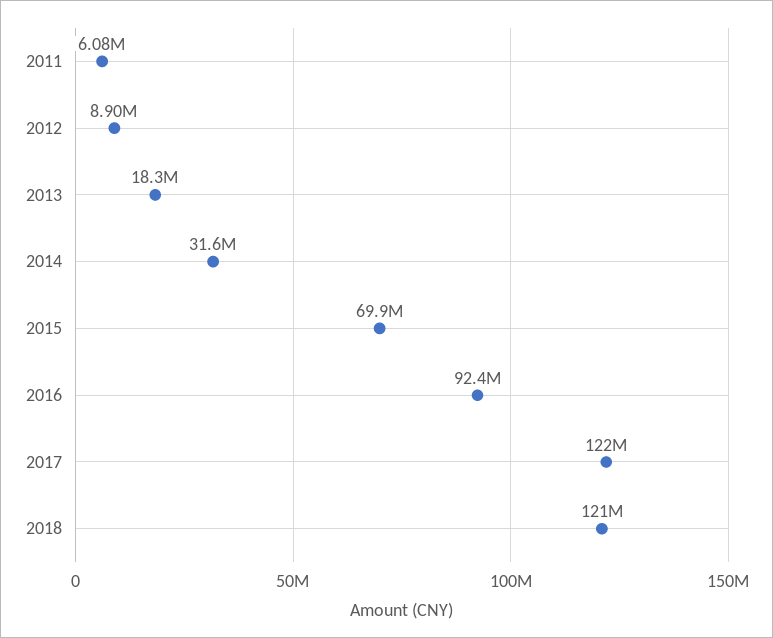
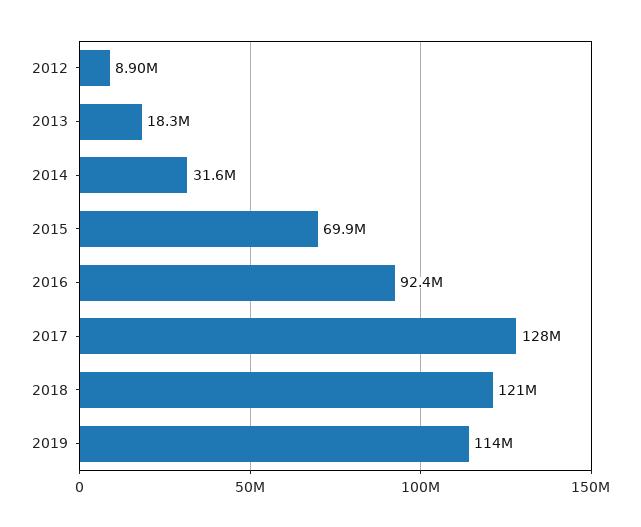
2011: 6080000 -> none
2017: 122000000 -> 128000000
2019: none -> 114000000

